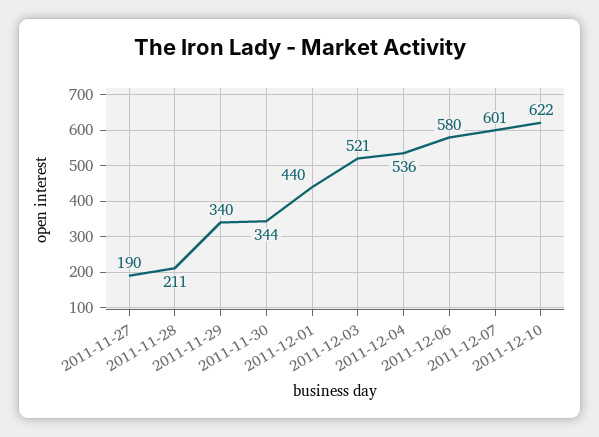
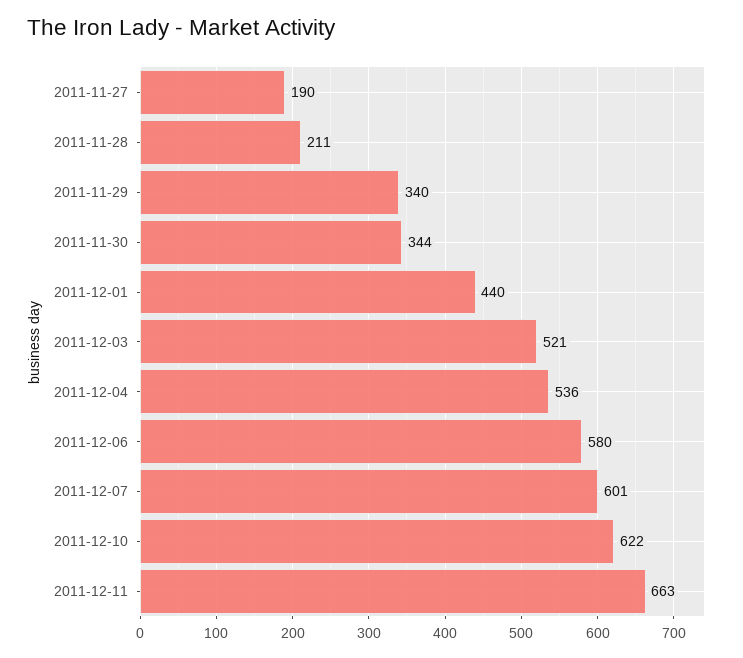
2011-12-11: none -> 663

